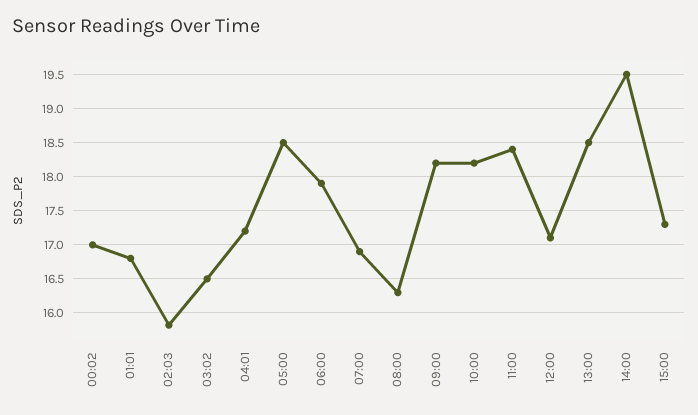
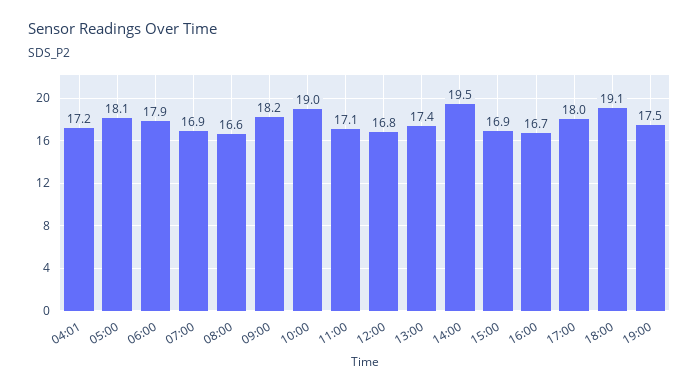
00:02: 17 -> none
01:01: 16.8 -> none
02:03: 15.8 -> none
03:02: 16.5 -> none
05:00: 18.5 -> 18.1
08:00: 16.3 -> 16.6
10:00: 18.2 -> 19
11:00: 18.4 -> 17.1
12:00: 17.1 -> 16.8
13:00: 18.5 -> 17.4
15:00: 17.3 -> 16.9
16:00: none -> 16.7
17:00: none -> 18
18:00: none -> 19.1
19:00: none -> 17.5

